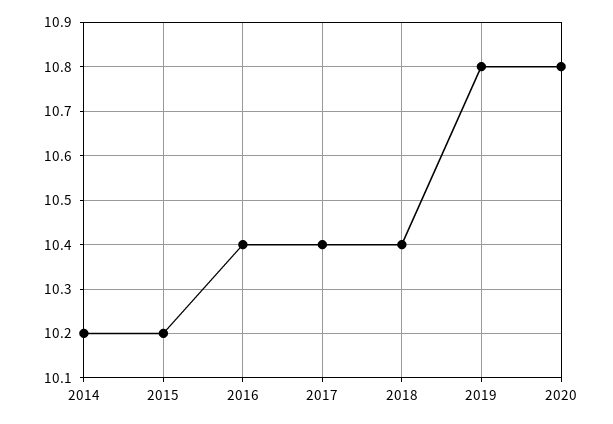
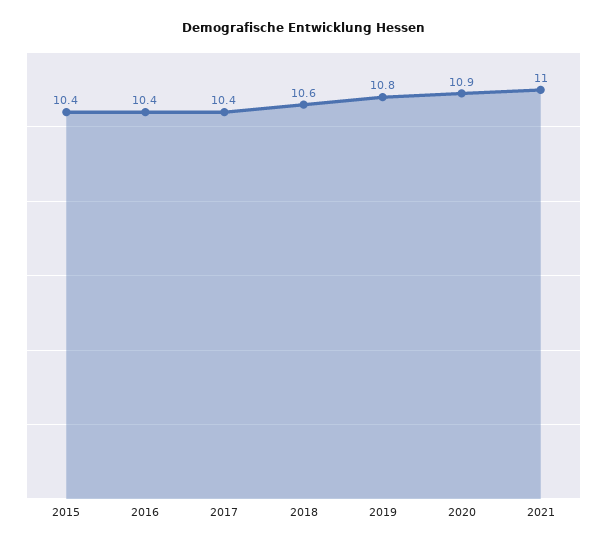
2014: 10.2 -> none
2015: 10.2 -> 10.4
2018: 10.4 -> 10.6
2020: 10.8 -> 10.9
2021: none -> 11

